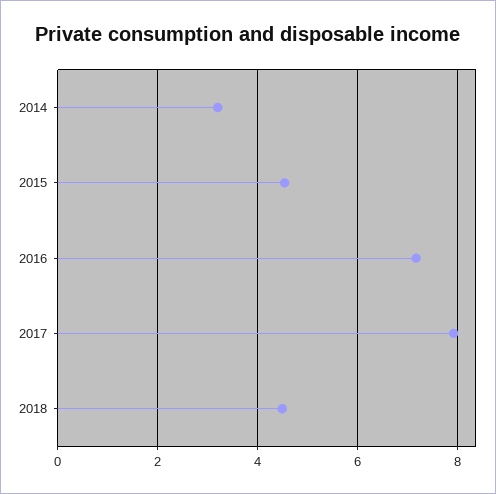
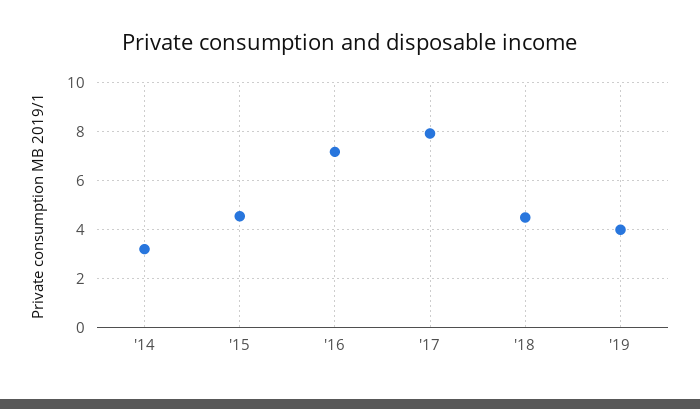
'19: none -> 4

